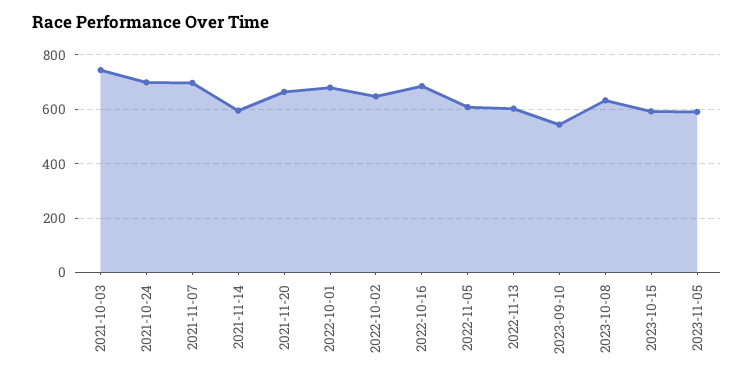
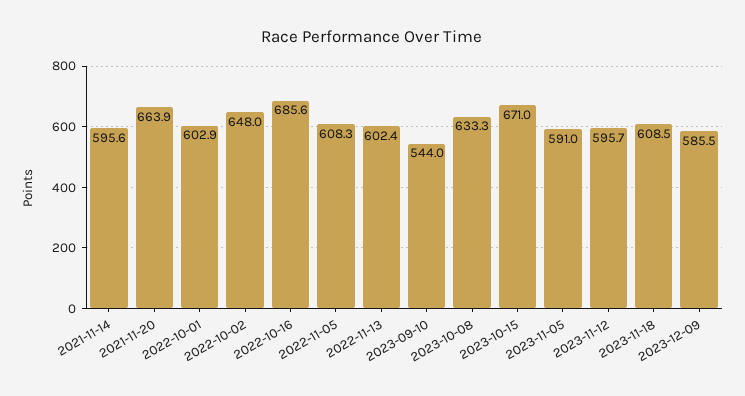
2021-10-03: 750 -> none
2021-10-24: 700 -> none
2021-11-07: 700 -> none
2022-10-01: 675 -> 602.9
2023-10-15: 600 -> 671
2023-11-12: none -> 595.7
2023-11-18: none -> 608.5
2023-12-09: none -> 585.5

